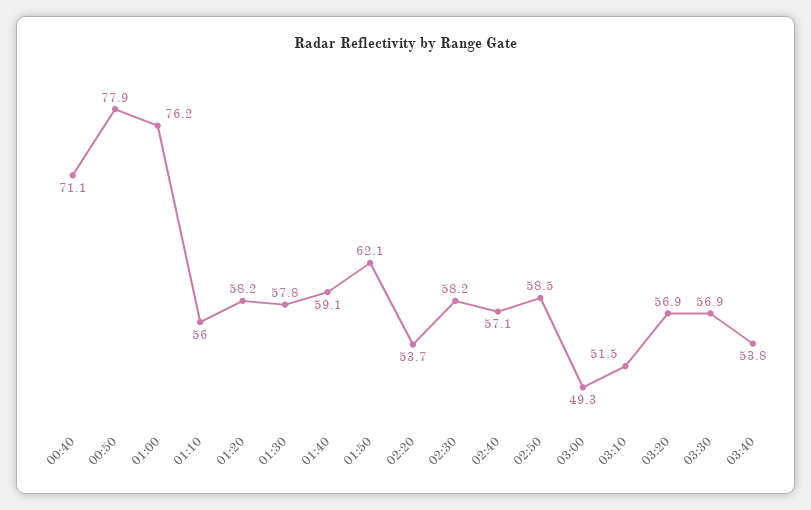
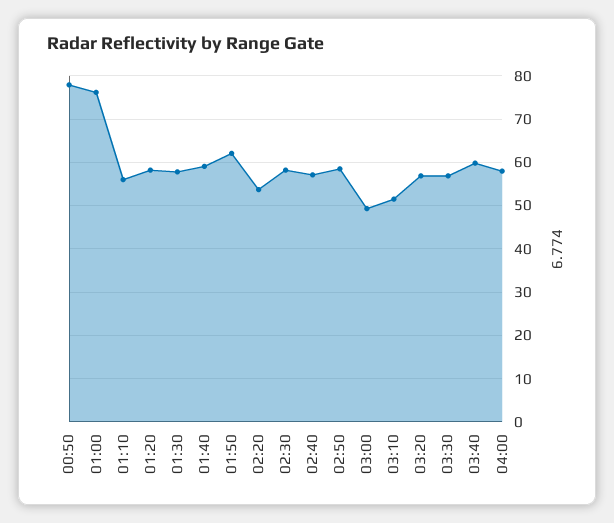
00:40: 71.1 -> none
03:40: 53.8 -> 60
04:00: none -> 58

